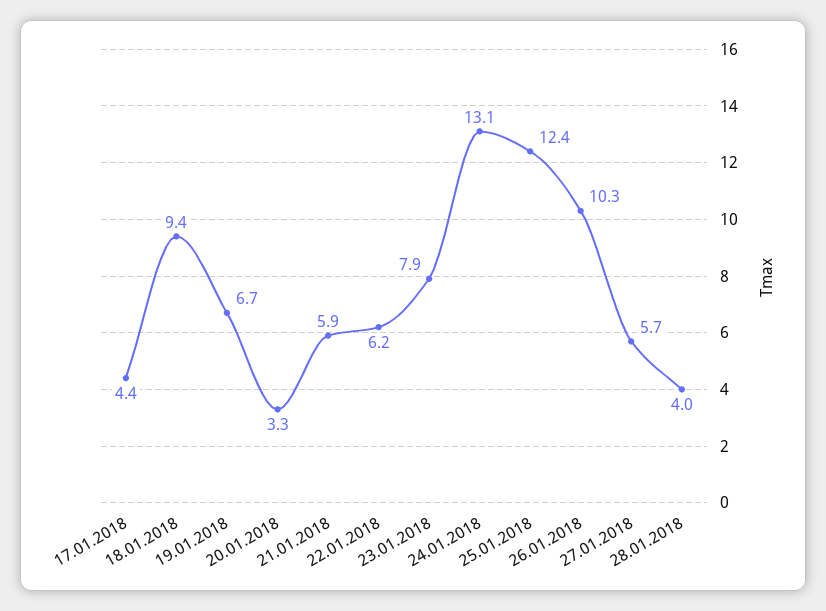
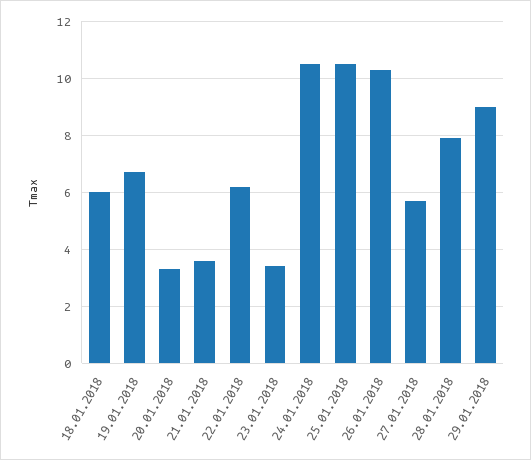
17.01.2018: 4.4 -> none
18.01.2018: 9.4 -> 6
21.01.2018: 5.9 -> 3.5
23.01.2018: 7.9 -> 3.5
24.01.2018: 13.1 -> 10.5
25.01.2018: 12.4 -> 10.5
28.01.2018: 4 -> 8
29.01.2018: none -> 9

